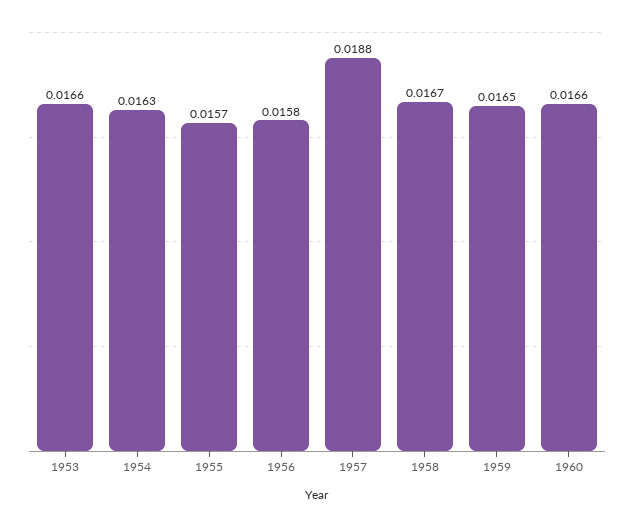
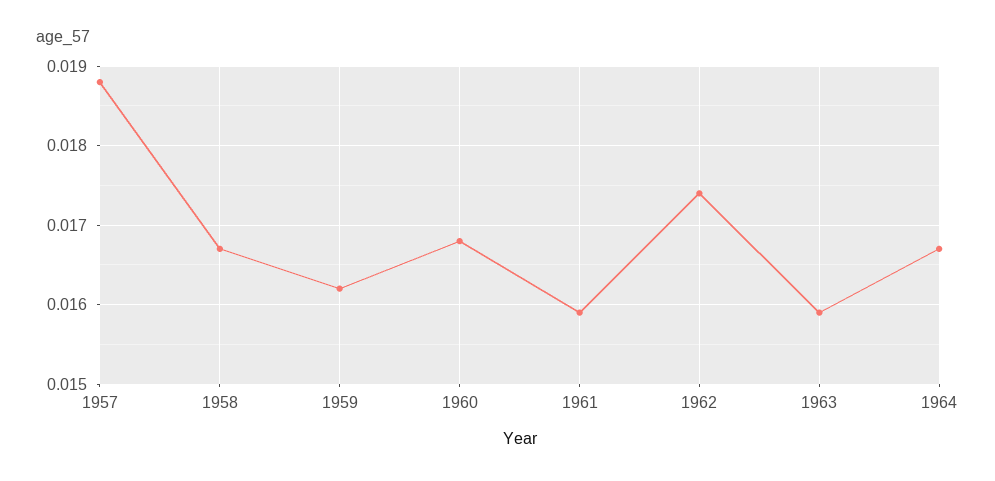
1953: 0.0166 -> none
1954: 0.0163 -> none
1955: 0.0157 -> none
1956: 0.0158 -> none
1959: 0.0165 -> 0.0162
1960: 0.0166 -> 0.0168
1961: none -> 0.0159
1962: none -> 0.0174
1963: none -> 0.0159
1964: none -> 0.0167

